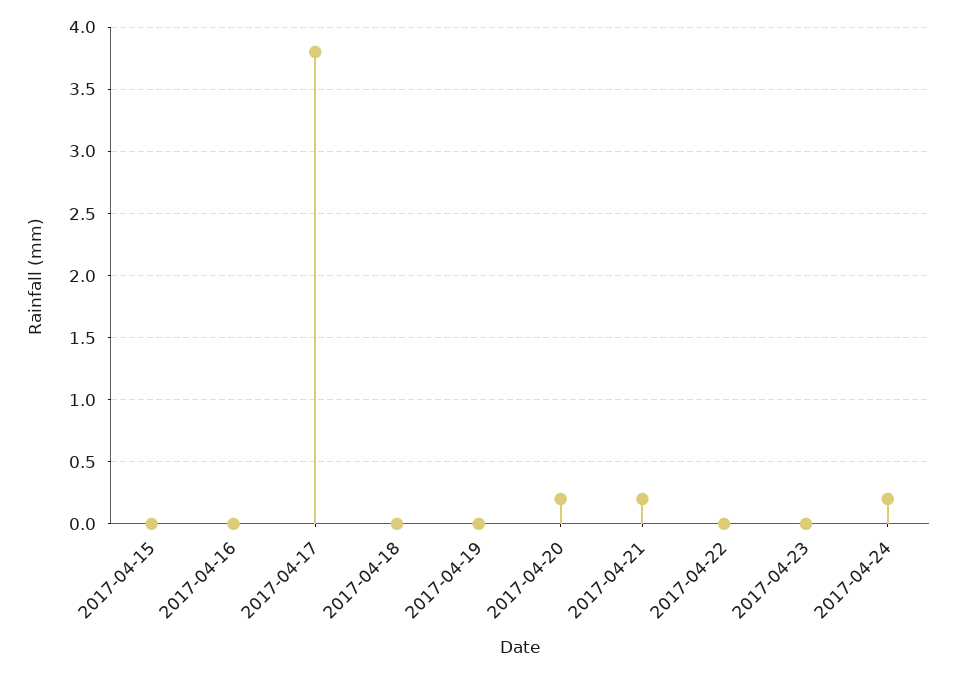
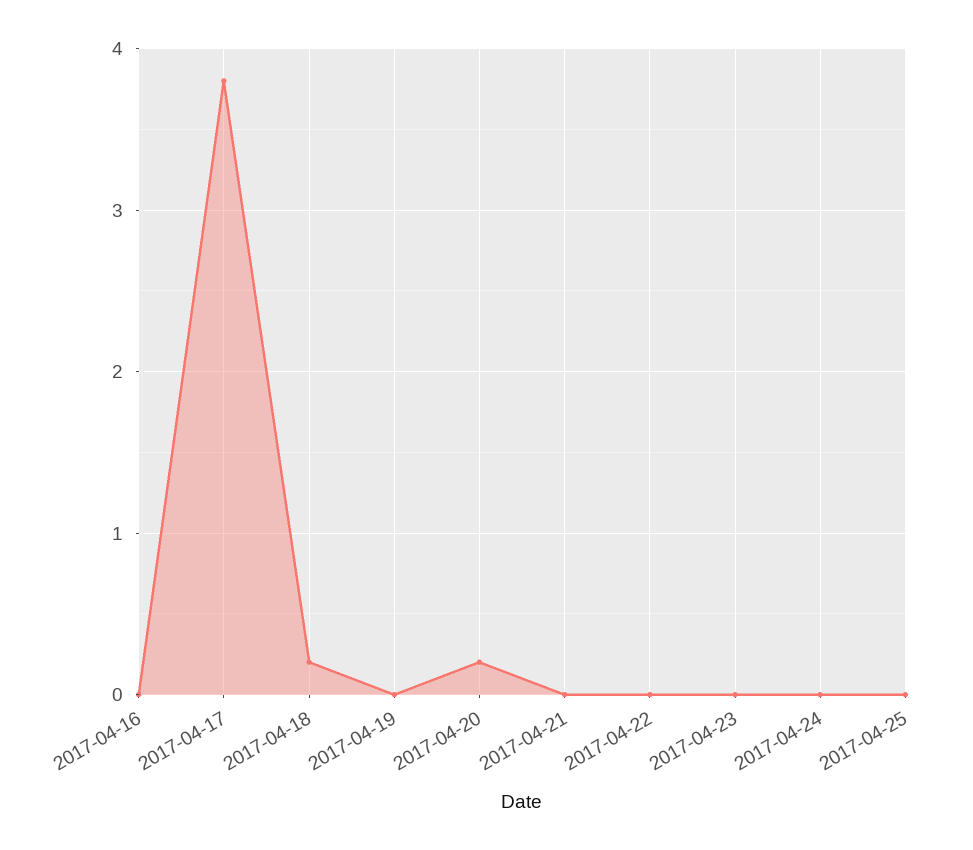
2017-04-15: 0 -> none
2017-04-18: 0 -> 0.2
2017-04-21: 0.2 -> 0
2017-04-24: 0.2 -> 0
2017-04-25: none -> 0

